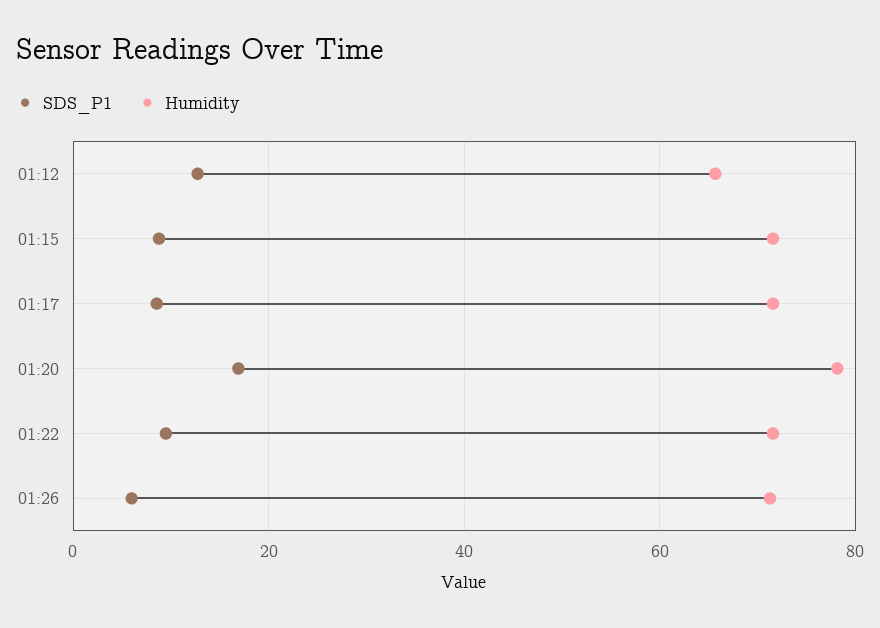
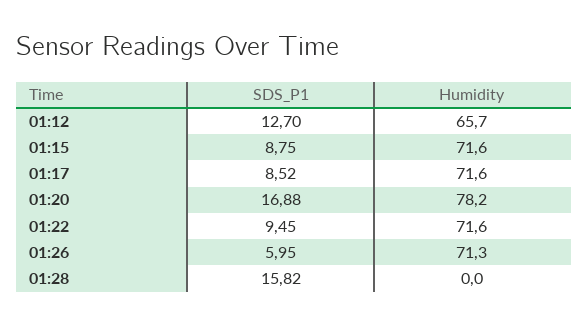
SDS_P1, 01:28: none -> 15.82
Humidity, 01:28: none -> 0

